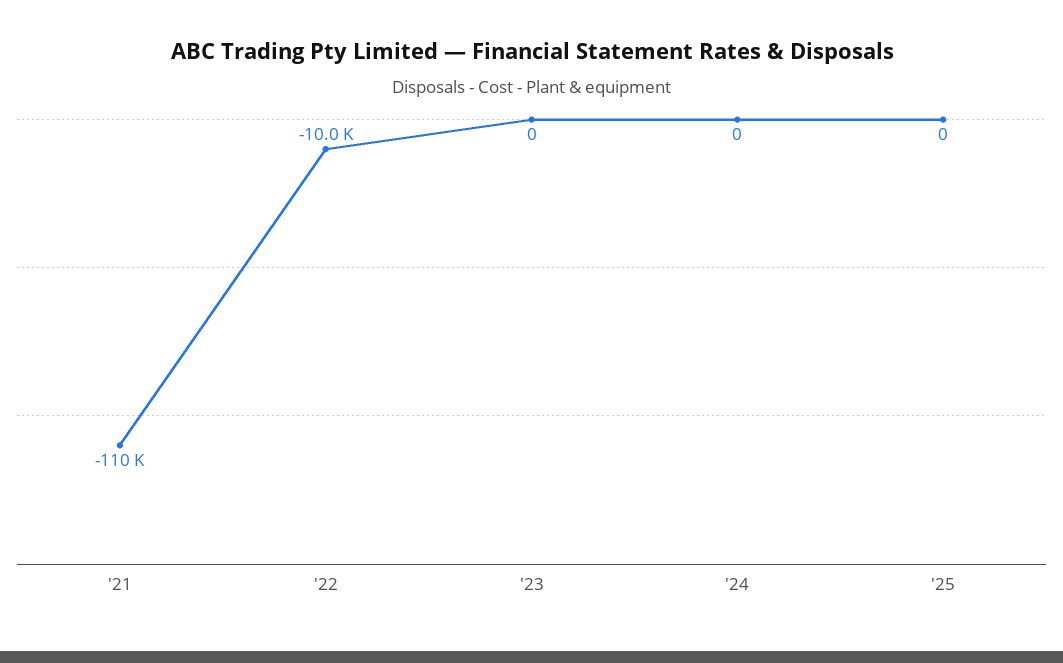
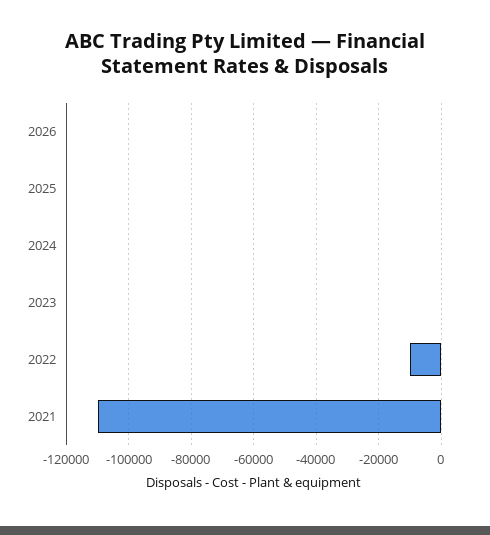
2026: none -> 0

